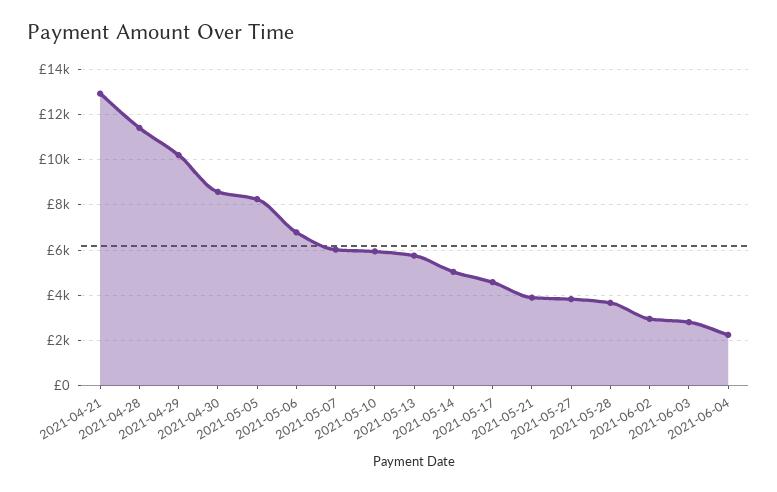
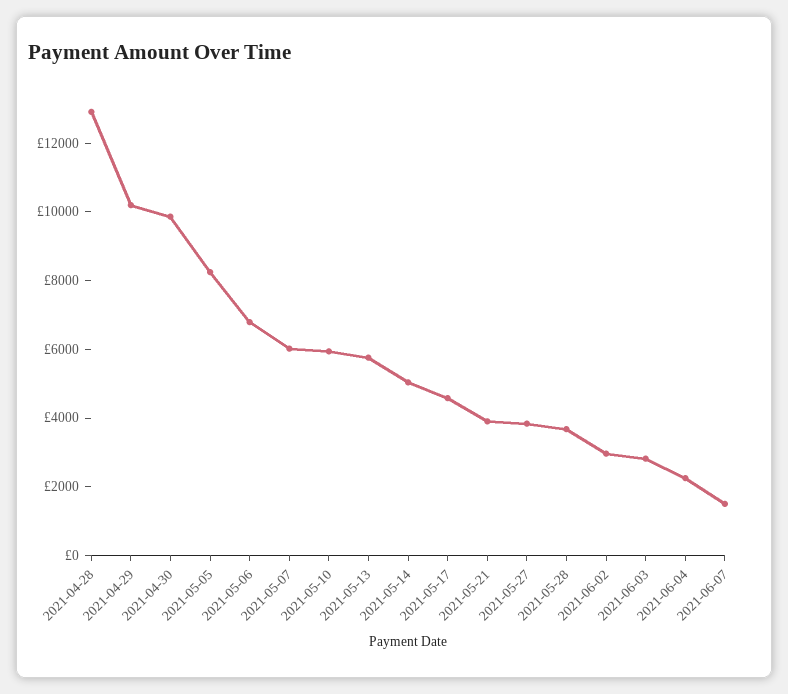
2021-04-21: 13000 -> none
2021-04-28: 11500 -> 13000
2021-04-30: 8500 -> 10000
2021-06-07: none -> 1500

